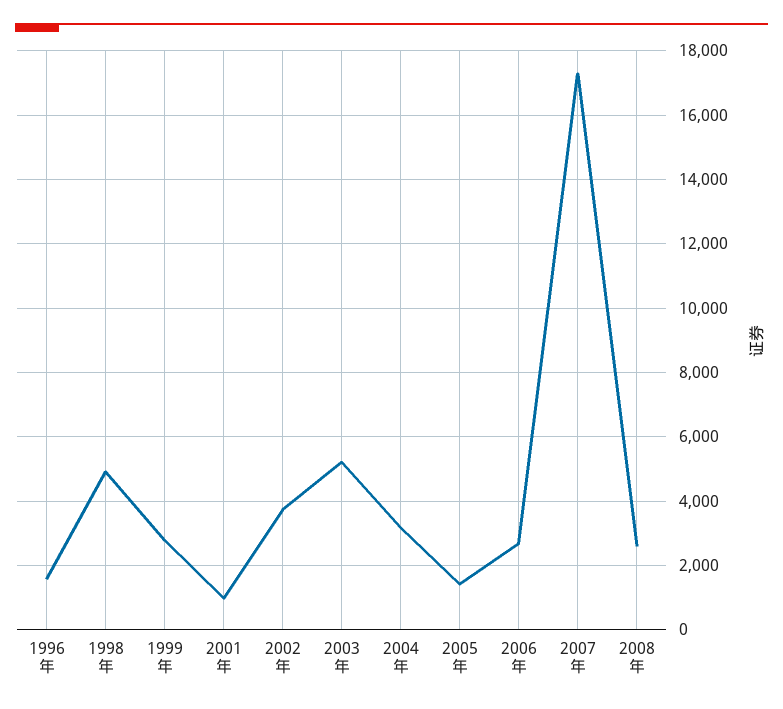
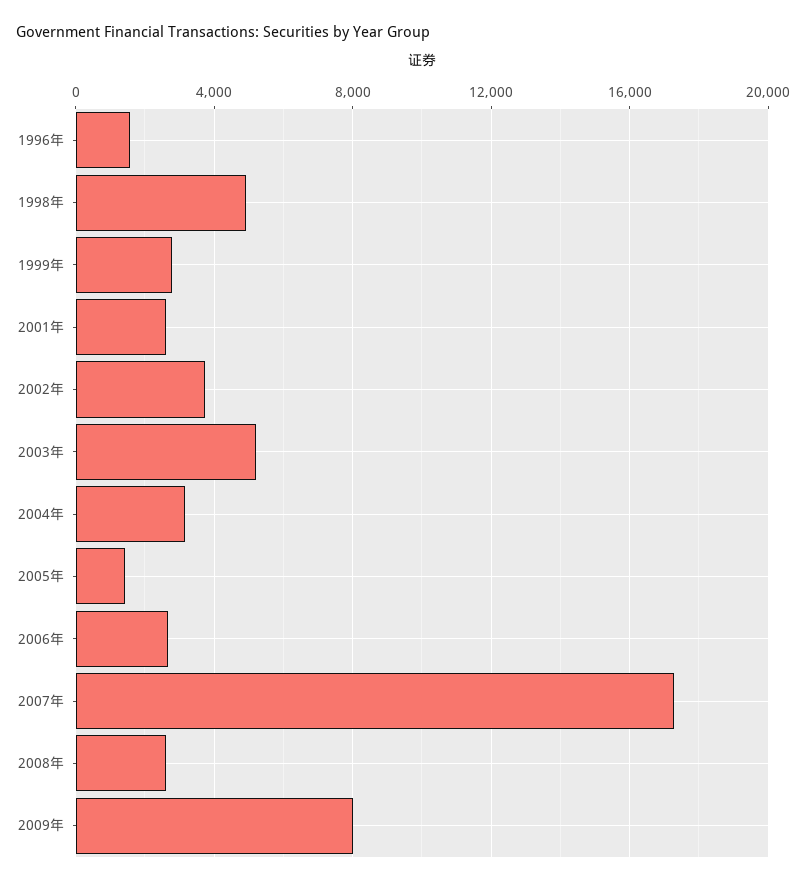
2001年: 1000 -> 2500
2009年: none -> 8000

